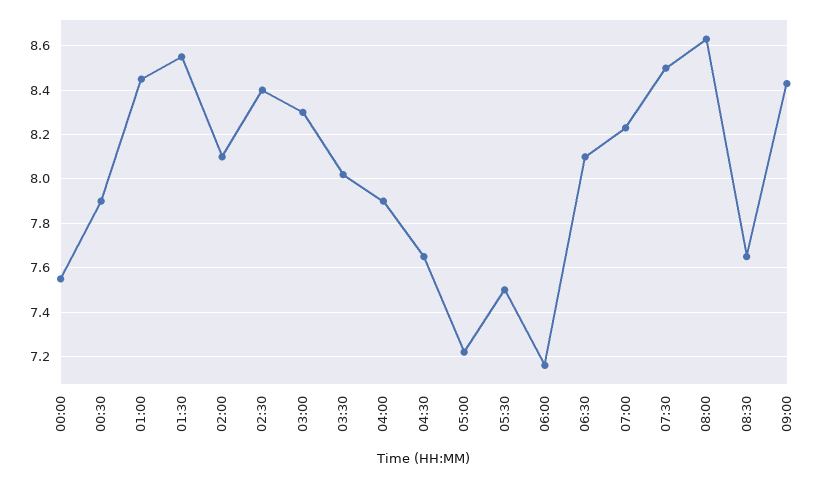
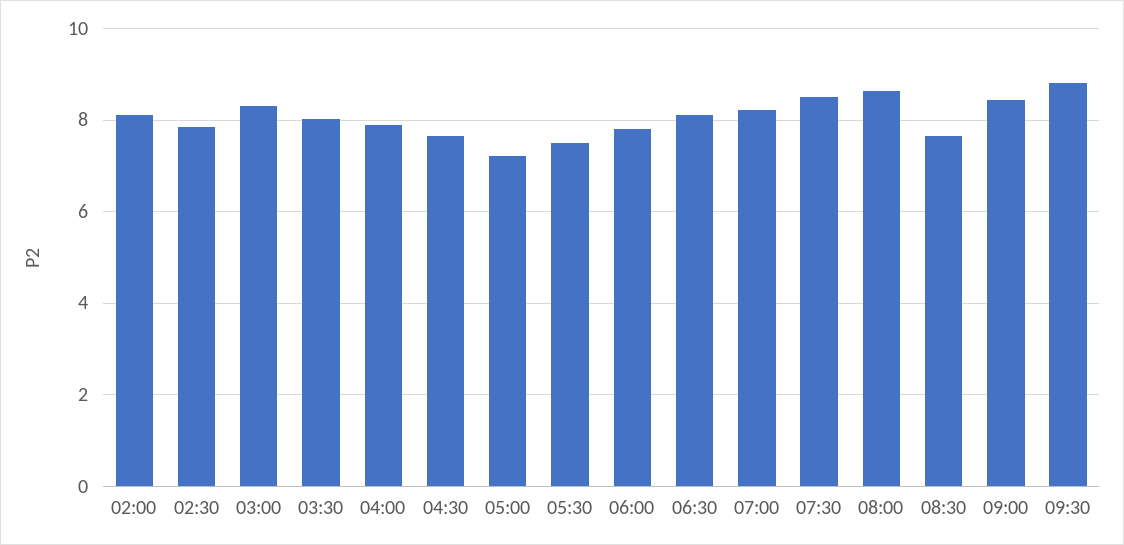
00:00: 7.55 -> none
00:30: 7.9 -> none
01:00: 8.45 -> none
01:30: 8.55 -> none
02:30: 8.4 -> 7.8
06:00: 7.15 -> 7.8
09:30: none -> 8.8

